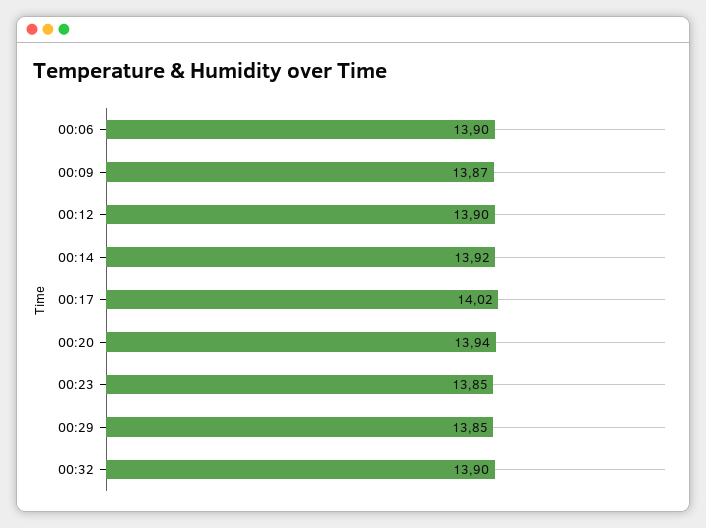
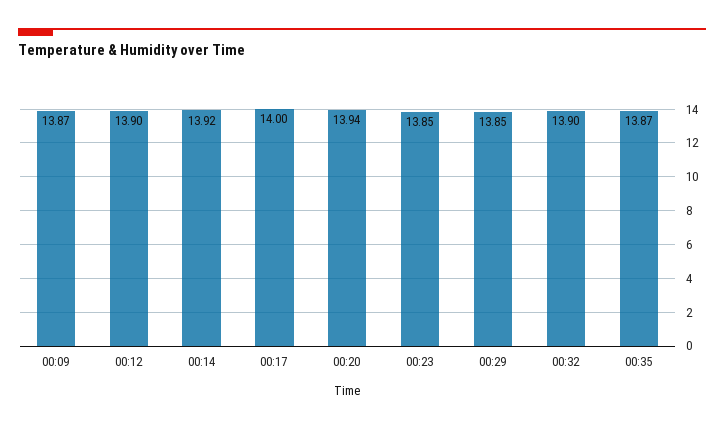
00:06: 13.9 -> none
00:17: 14.02 -> 14
00:35: none -> 13.87

